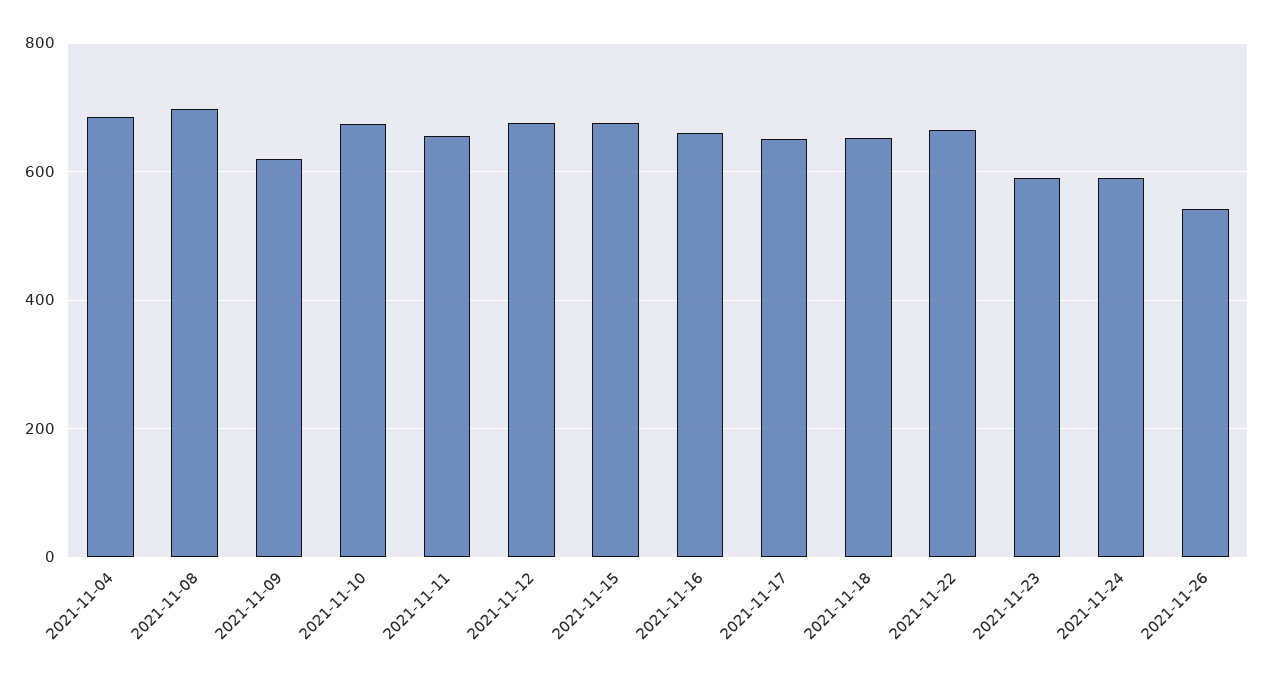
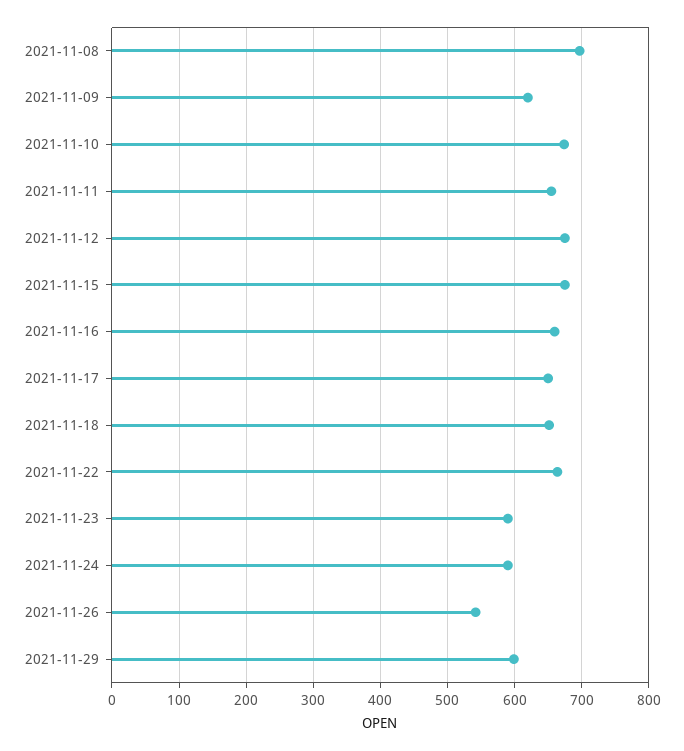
2021-11-04: 680 -> none
2021-11-29: none -> 600

